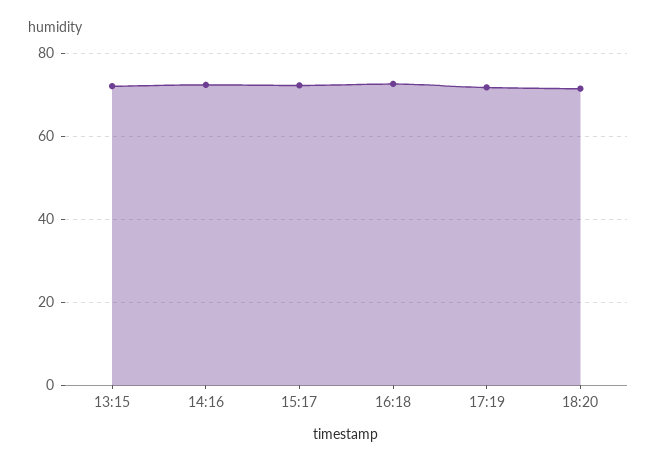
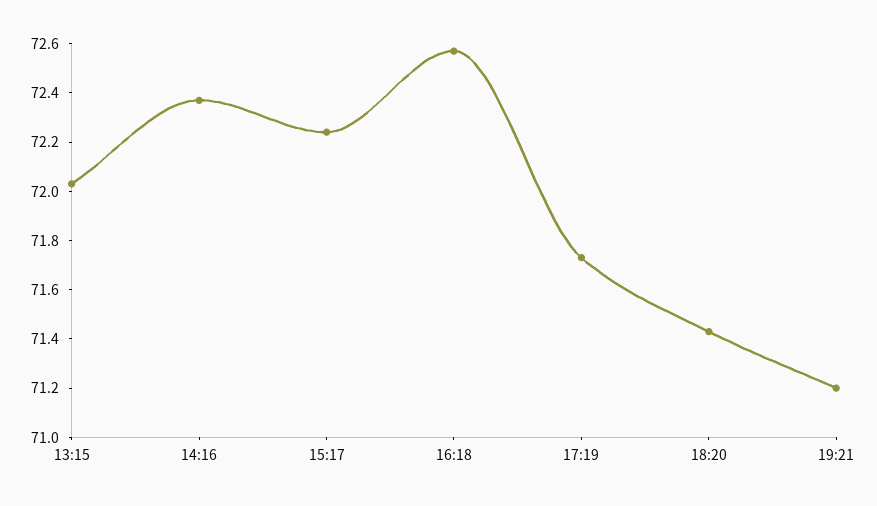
19:21: none -> 71.2

